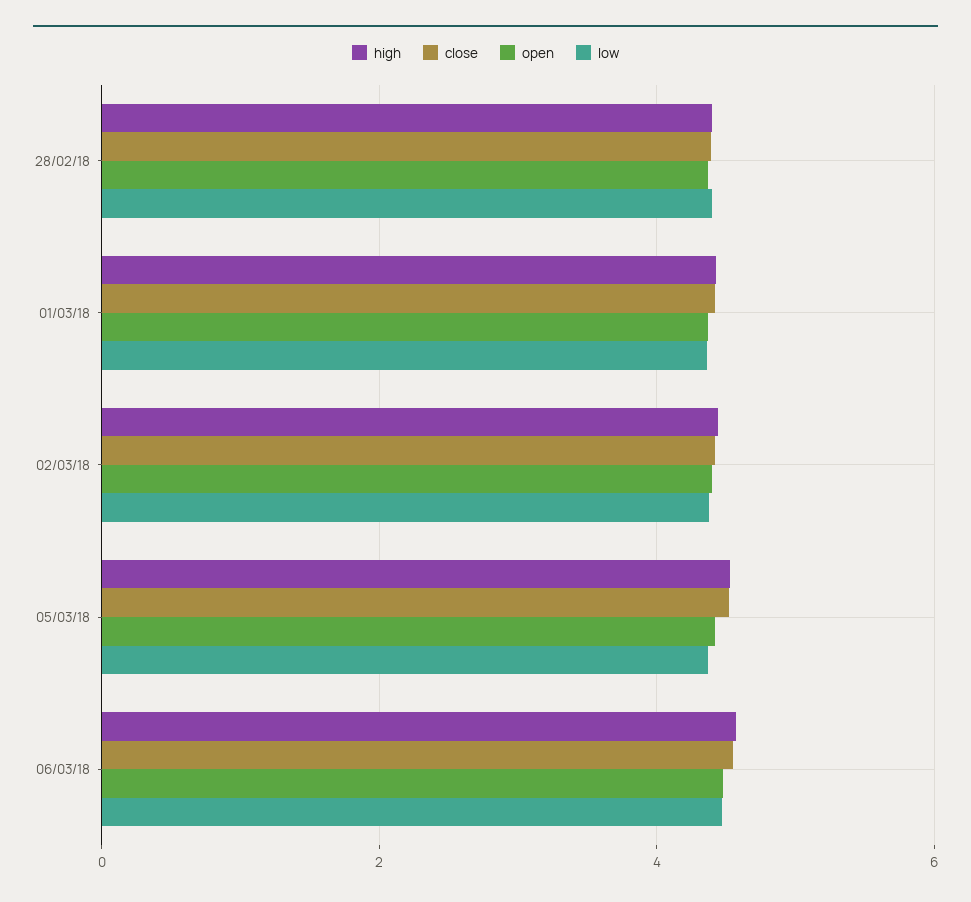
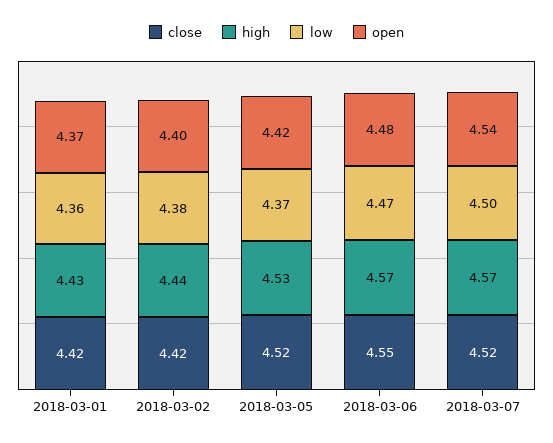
high, 28/02/18: 4.4 -> none
close, 28/02/18: 4.4 -> none
open, 28/02/18: 4.4 -> none
low, 28/02/18: 4.4 -> none
close, 2018-03-07: none -> 4.52
high, 2018-03-07: none -> 4.57
low, 2018-03-07: none -> 4.5
open, 2018-03-07: none -> 4.54

